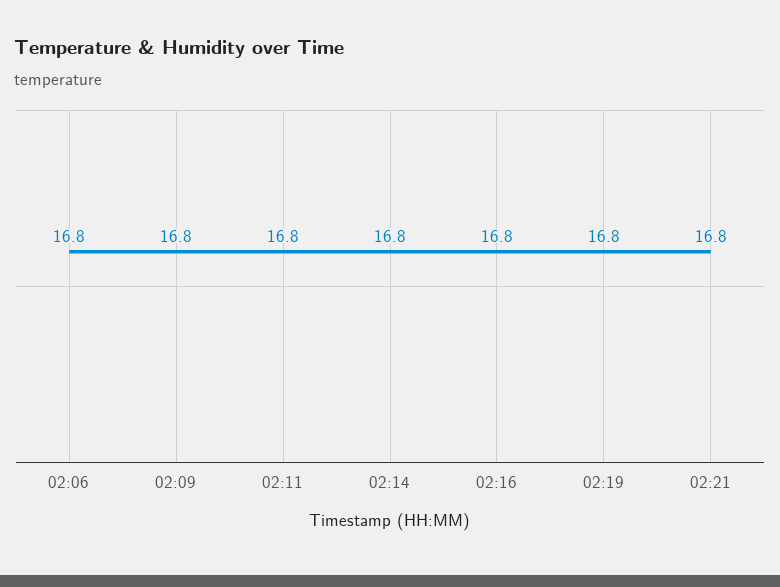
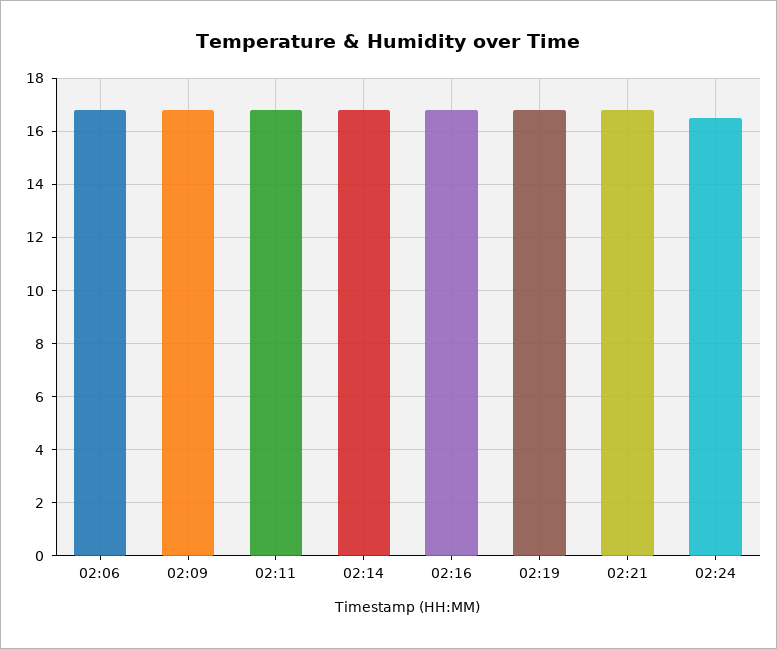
02:24: none -> 16.5

